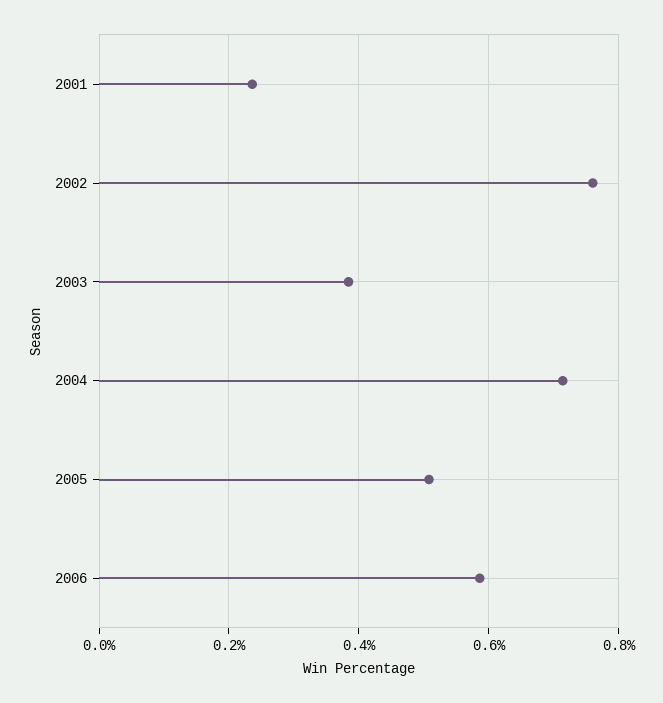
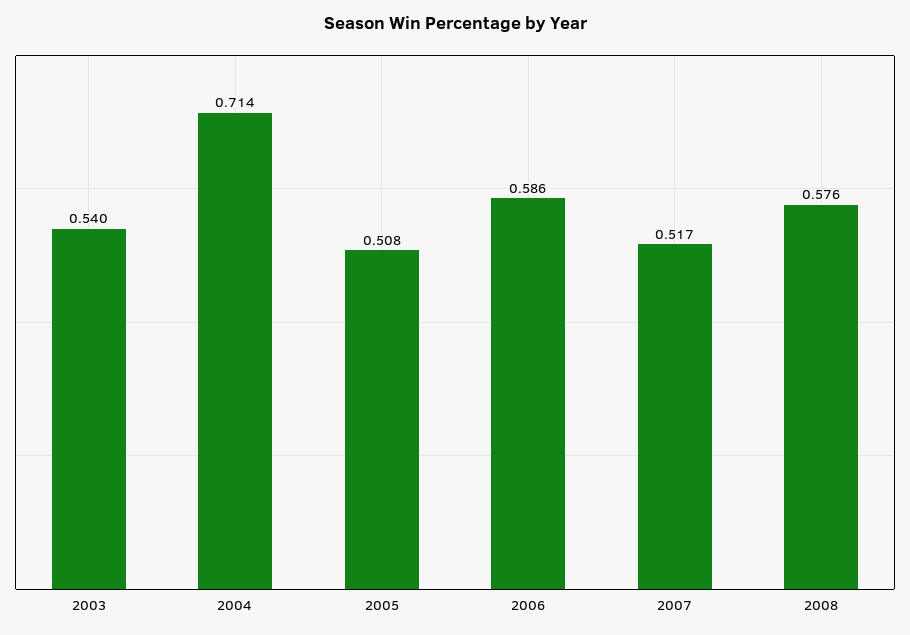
2001: 0.24 -> none
2002: 0.76 -> none
2003: 0.38 -> 0.54
2007: none -> 0.517
2008: none -> 0.576

